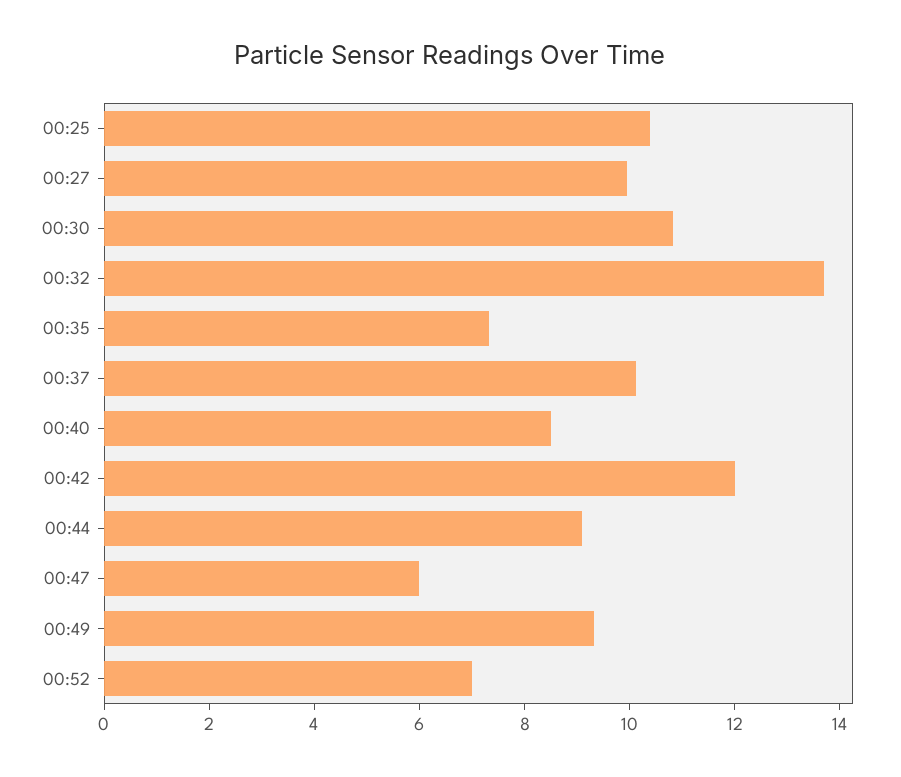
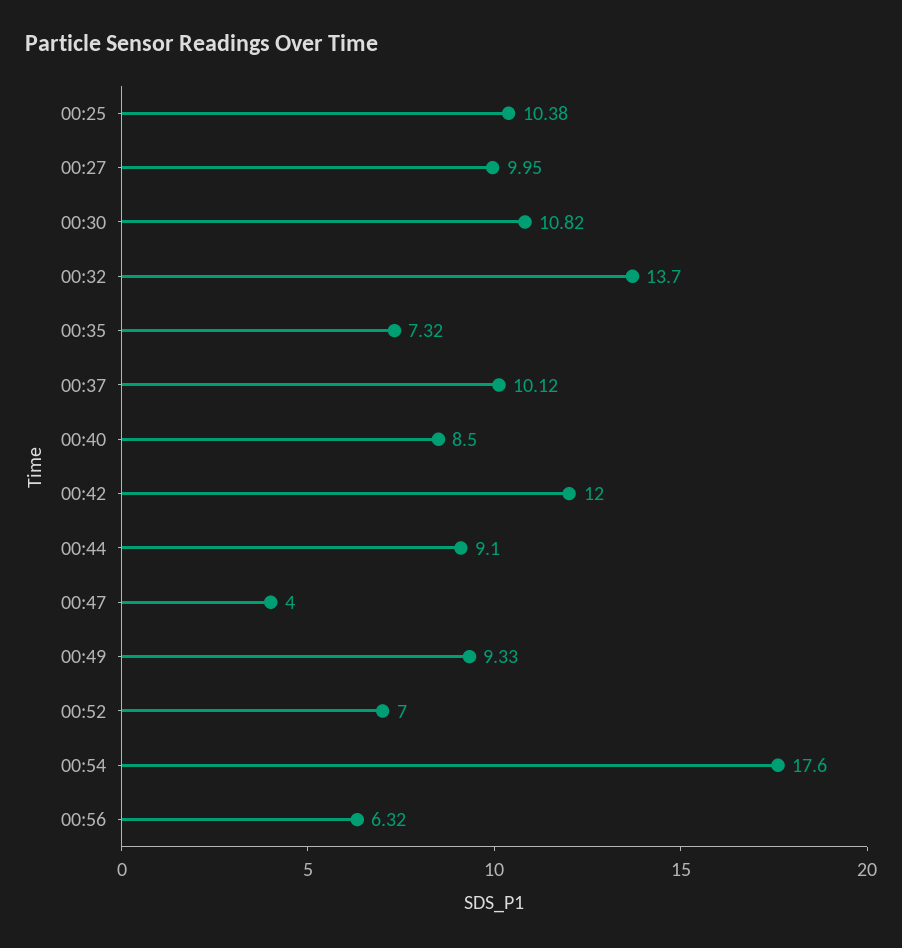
00:47: 6 -> 4
00:54: none -> 17.6
00:56: none -> 6.32

